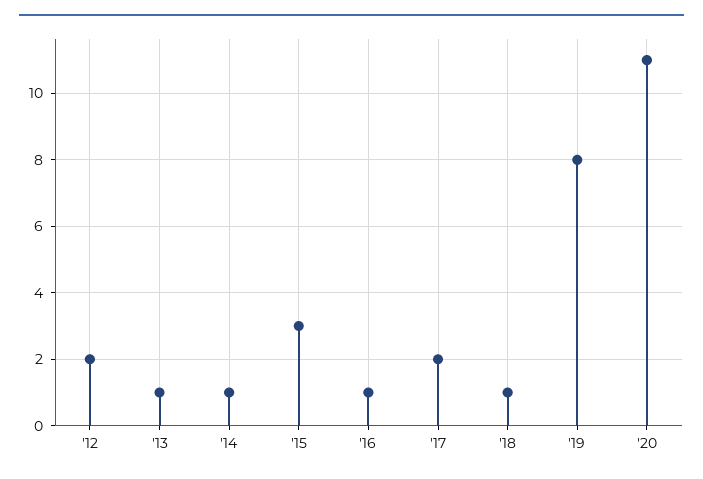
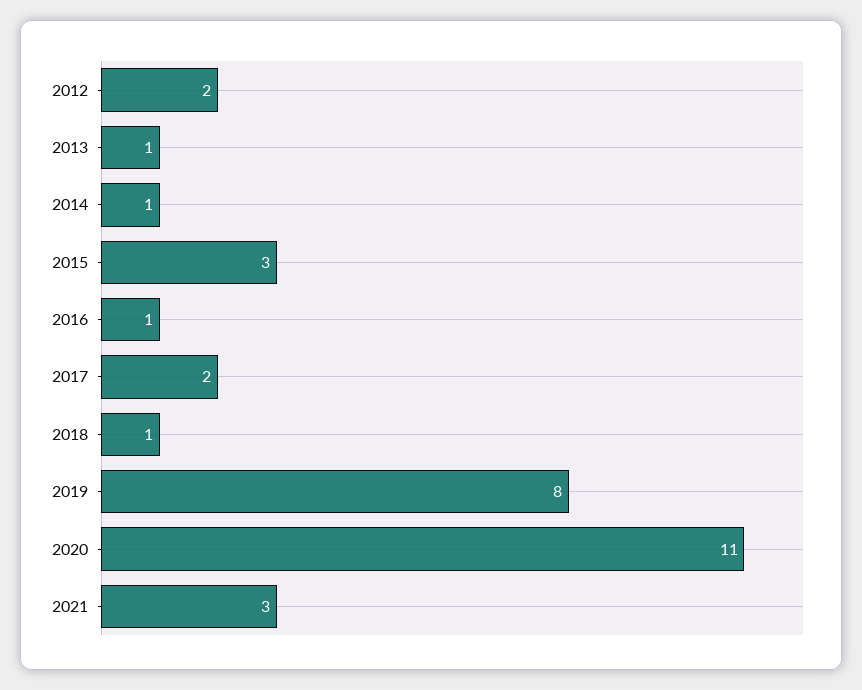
2021: none -> 3

